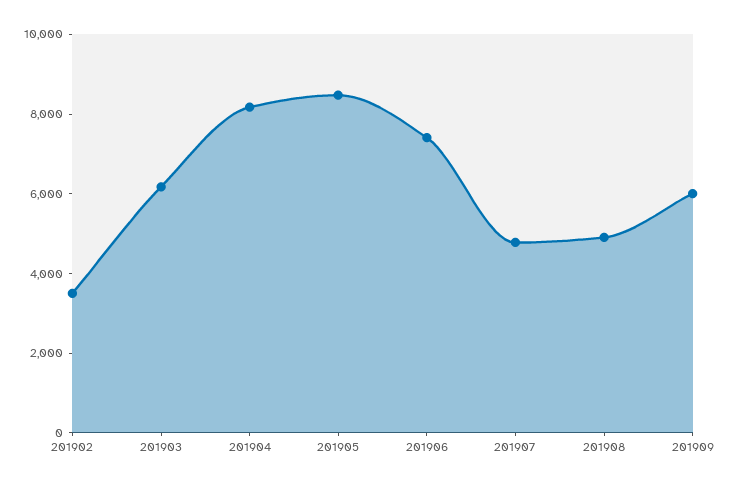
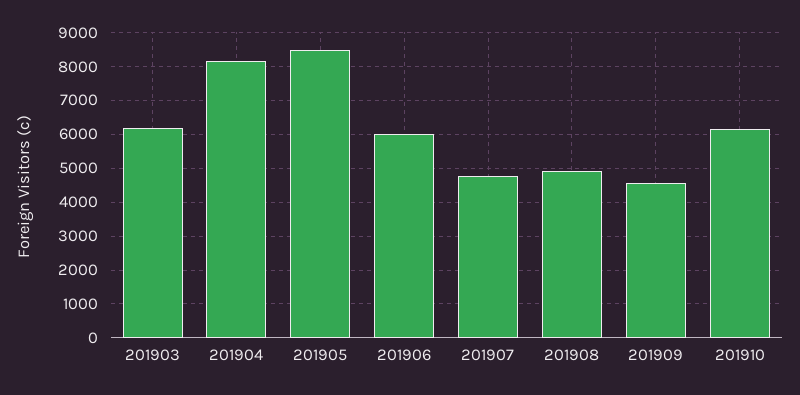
201902: 3500 -> none
201906: 7500 -> 6000
201909: 6000 -> 4600
201910: none -> 6200

